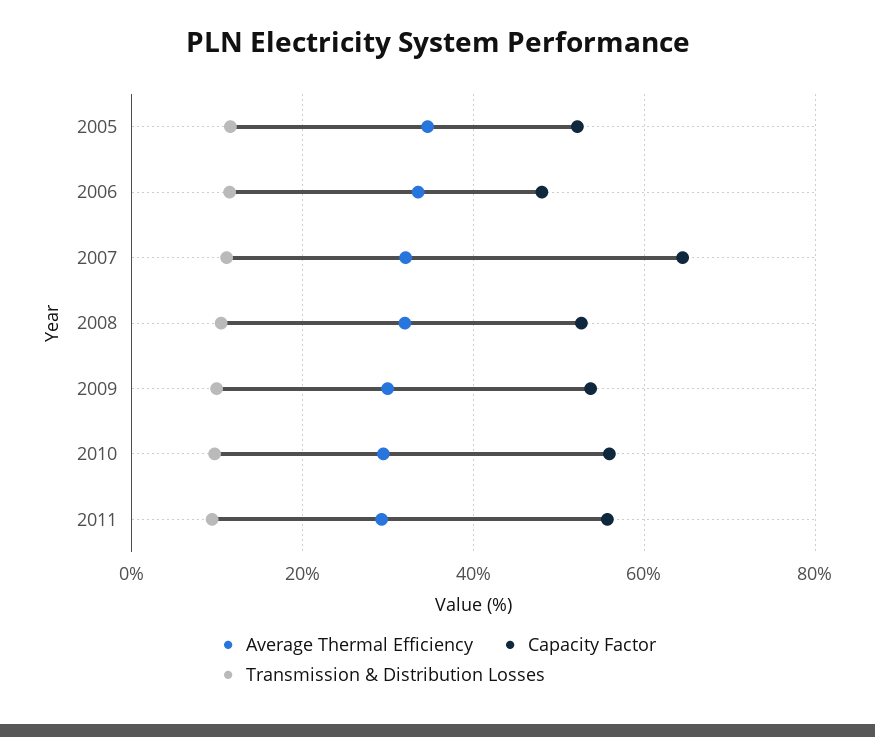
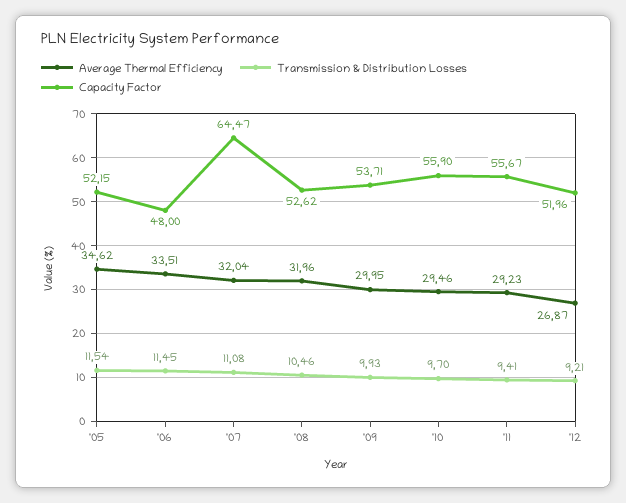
Average Thermal Efficiency, '12: none -> 26.87
Transmission & Distribution Losses, '12: none -> 9.21
Capacity Factor, '12: none -> 51.96

